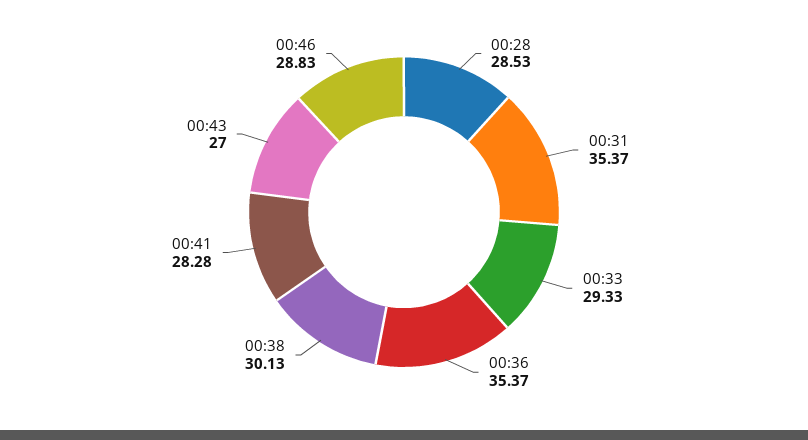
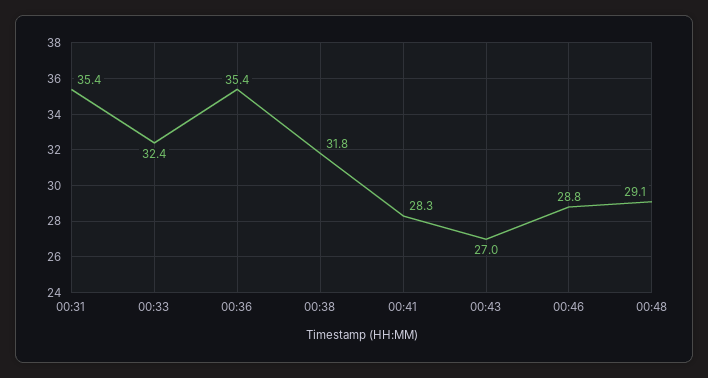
00:28: 28.53 -> none
00:33: 29.33 -> 32.4
00:38: 30.13 -> 31.8
00:48: none -> 29.1

